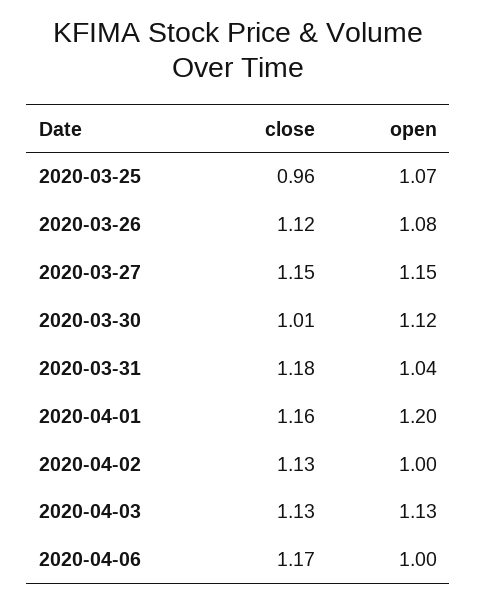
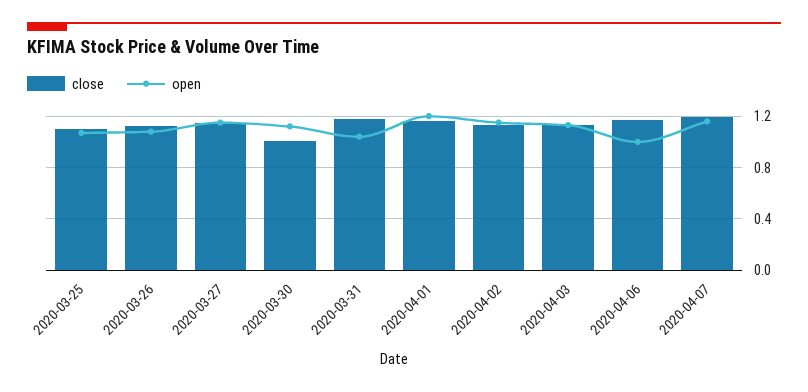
close, 2020-03-25: 0.96 -> 1.1
open, 2020-04-02: 1 -> 1.15
close, 2020-04-07: none -> 1.2
open, 2020-04-07: none -> 1.15

